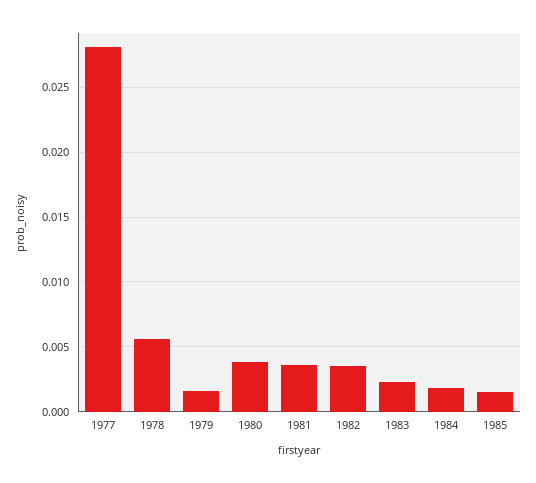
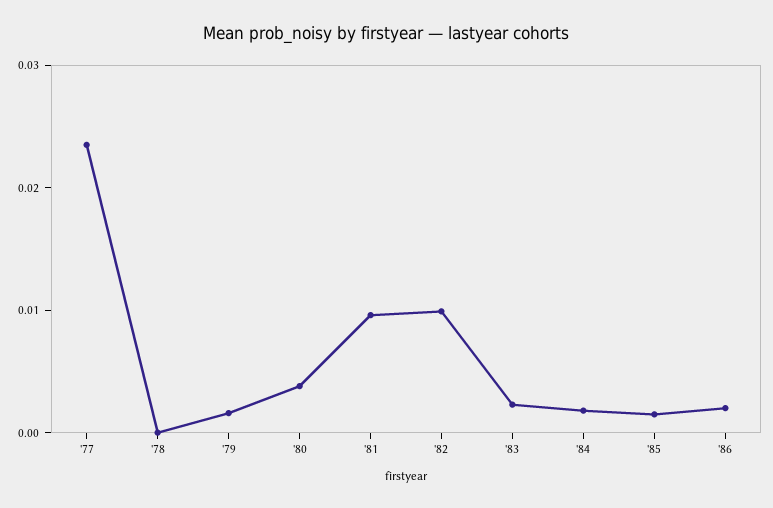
1977: 0.028 -> 0.024
1978: 0.0055 -> 0
1981: 0.0035 -> 0.01
1982: 0.0035 -> 0.01
'86: none -> 0.002

